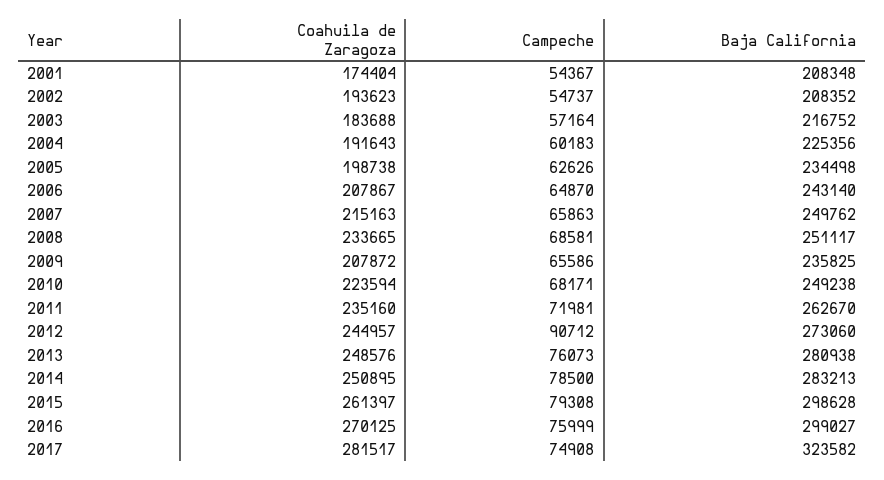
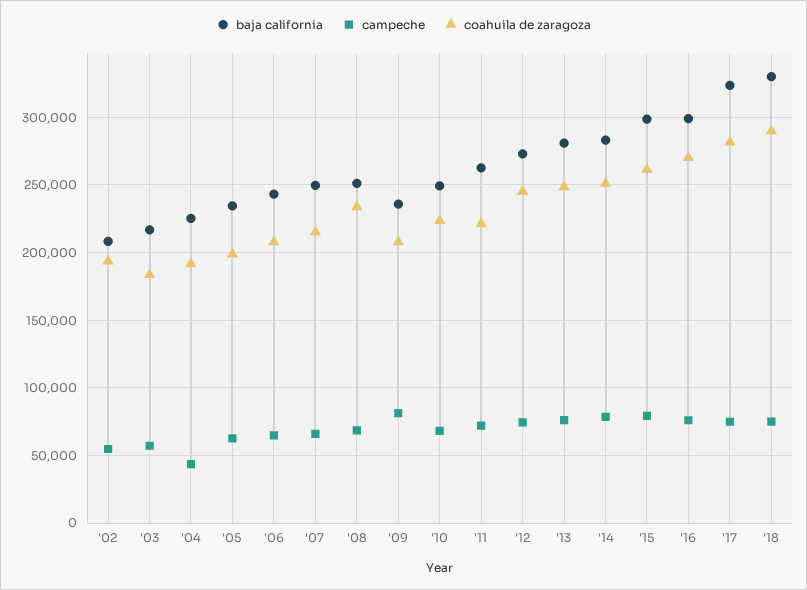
Coahuila de Zaragoza, 2001: 174404 -> none
Campeche, 2001: 54367 -> none
Baja California, 2001: 208348 -> none
Campeche, 2004: 60183 -> 45000
Campeche, 2009: 65586 -> 80000
Coahuila de Zaragoza, 2011: 235160 -> 220000
Campeche, 2012: 90712 -> 75000
Baja California, '18: none -> 330000
Campeche, '18: none -> 75000
Coahuila de Zaragoza, '18: none -> 290000

